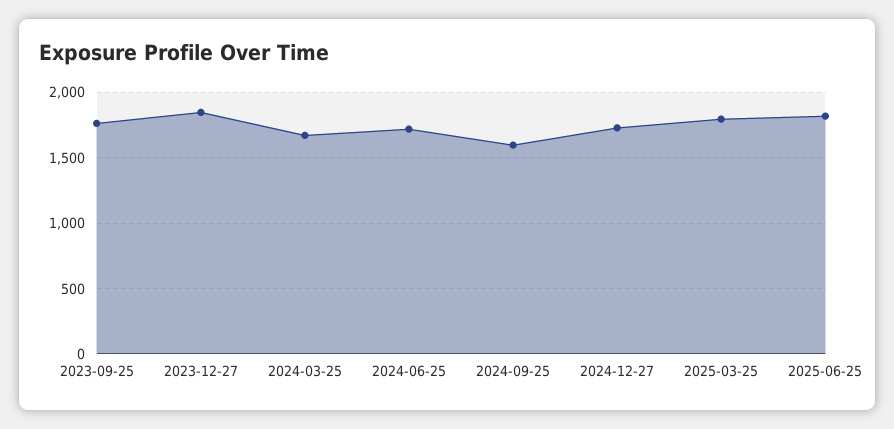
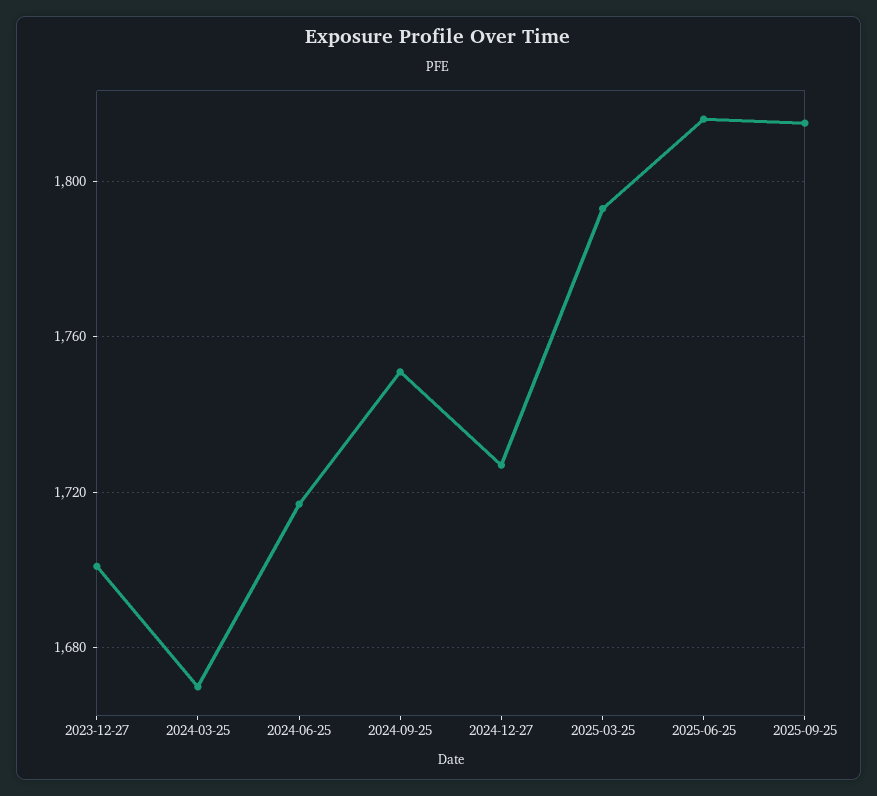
2023-09-25: 1750 -> none
2023-12-27: 1850 -> 1700
2024-09-25: 1600 -> 1750
2025-09-25: none -> 1815

